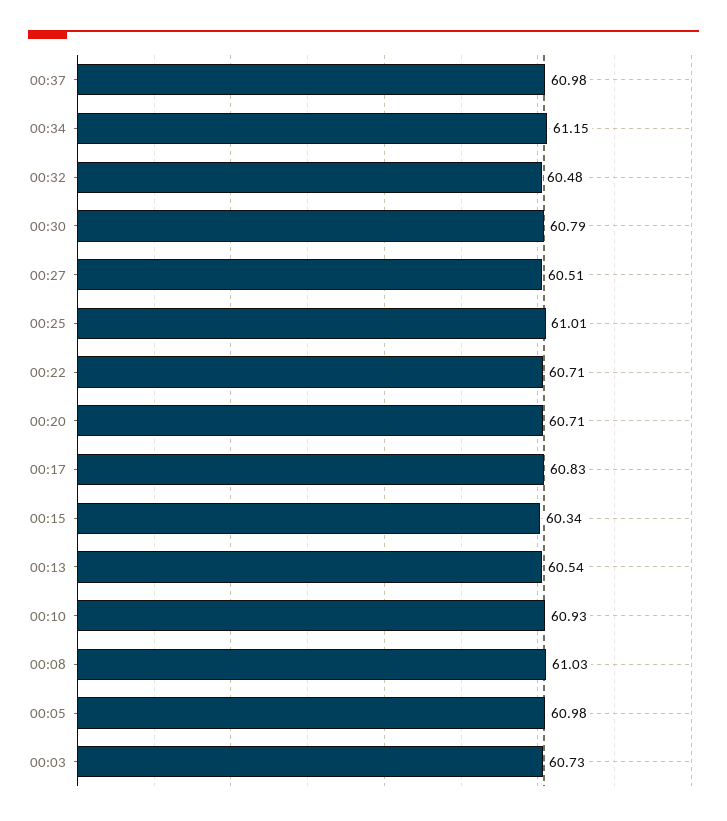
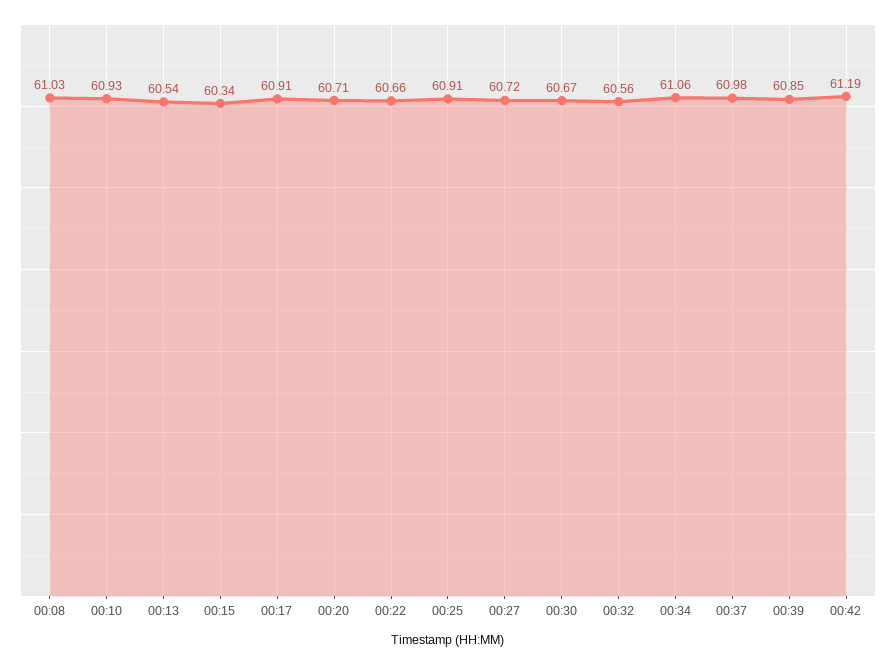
00:34: 61.15 -> 61.06
00:32: 60.48 -> 60.56
00:30: 60.79 -> 60.67
00:27: 60.51 -> 60.72
00:25: 61.01 -> 60.91
00:22: 60.71 -> 60.66
00:17: 60.83 -> 60.91
00:05: 60.98 -> none
00:03: 60.73 -> none
00:39: none -> 60.85
00:42: none -> 61.19

